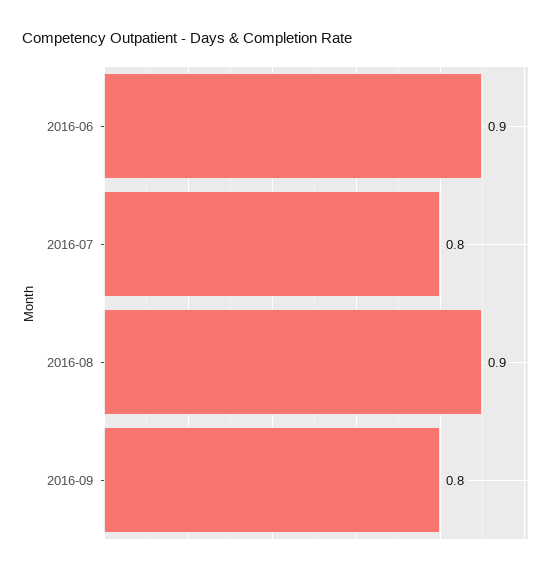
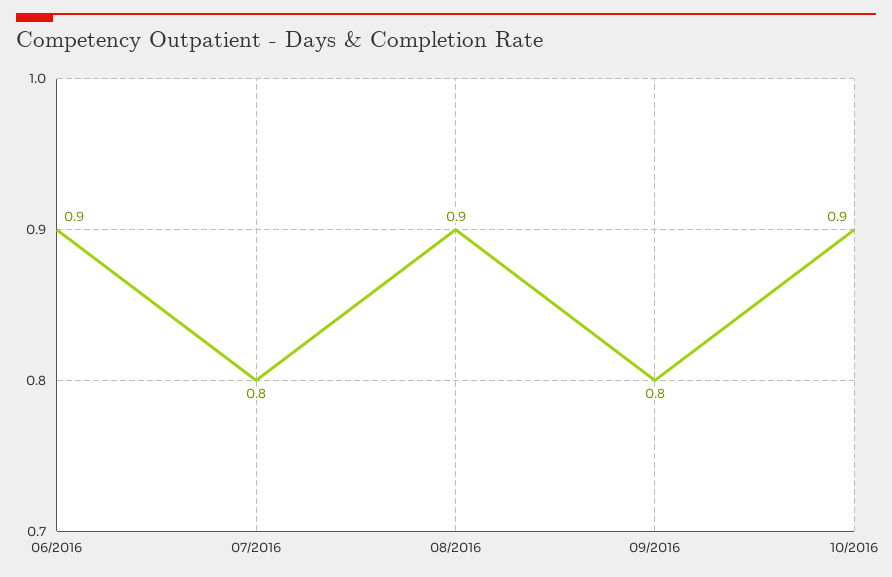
10/2016: none -> 0.9

